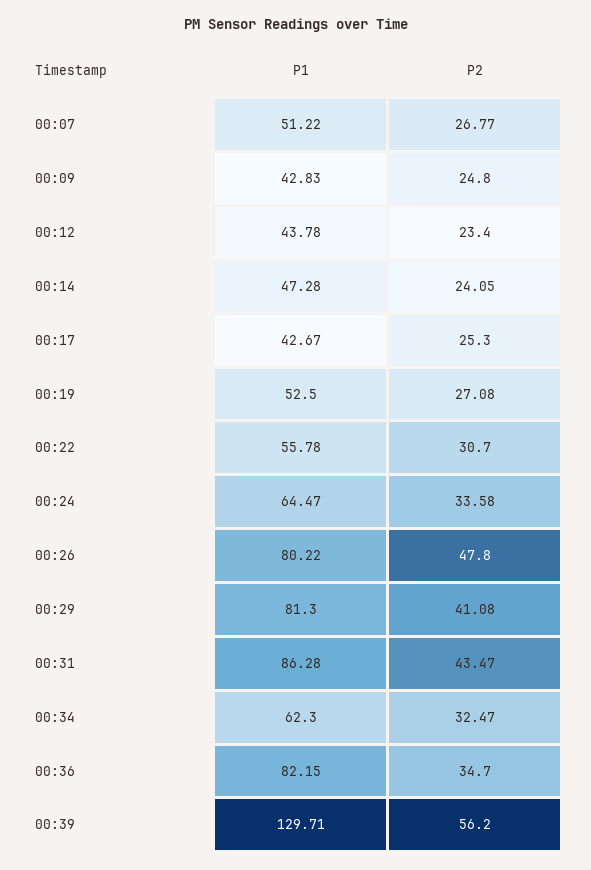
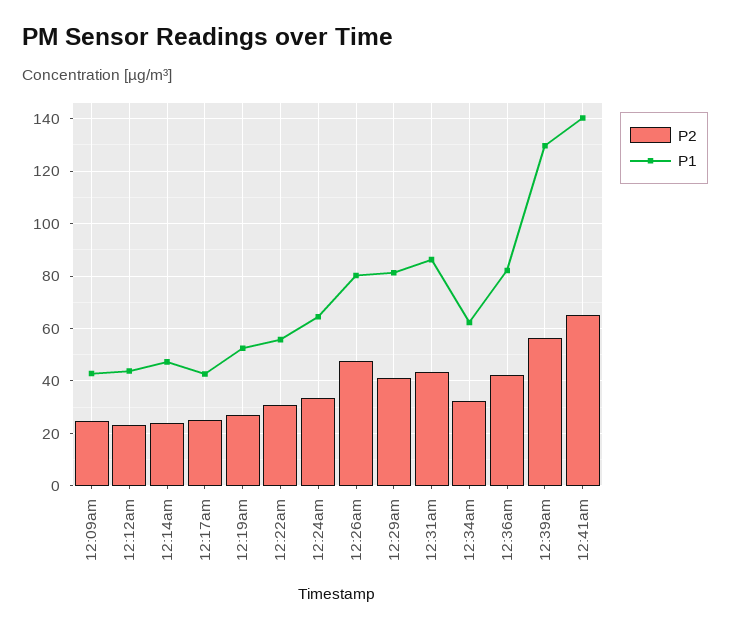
P1, 00:07: 51.22 -> none
P2, 00:07: 26.77 -> none
P2, 00:36: 34.7 -> 42.5
P2, 12:41am: none -> 65
P1, 12:41am: none -> 140

